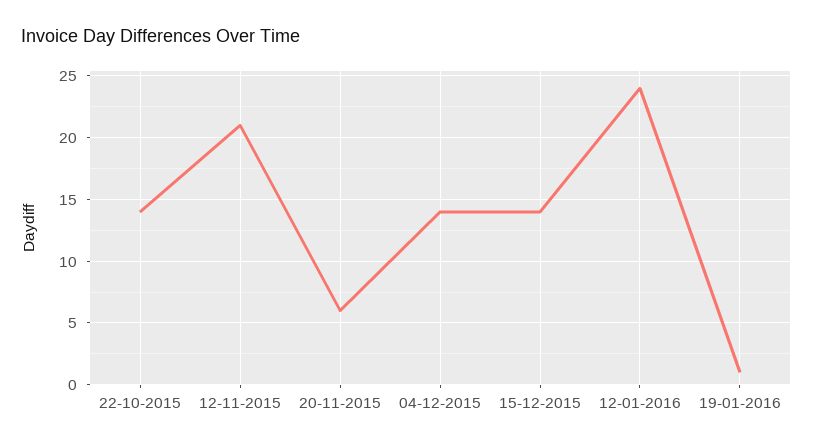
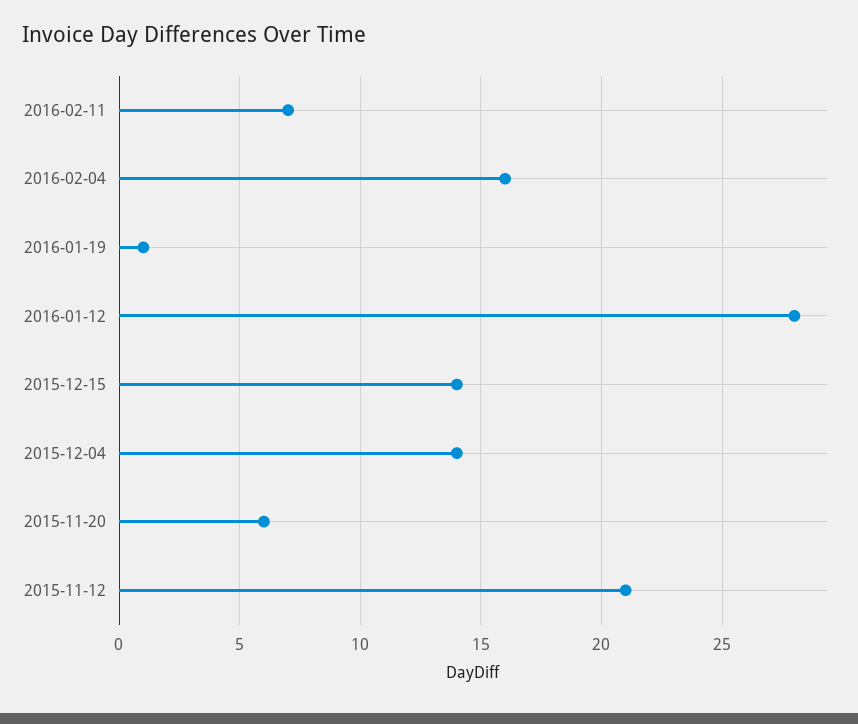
22-10-2015: 14 -> none
12-01-2016: 24 -> 28
2016-02-11: none -> 7
2016-02-04: none -> 16

